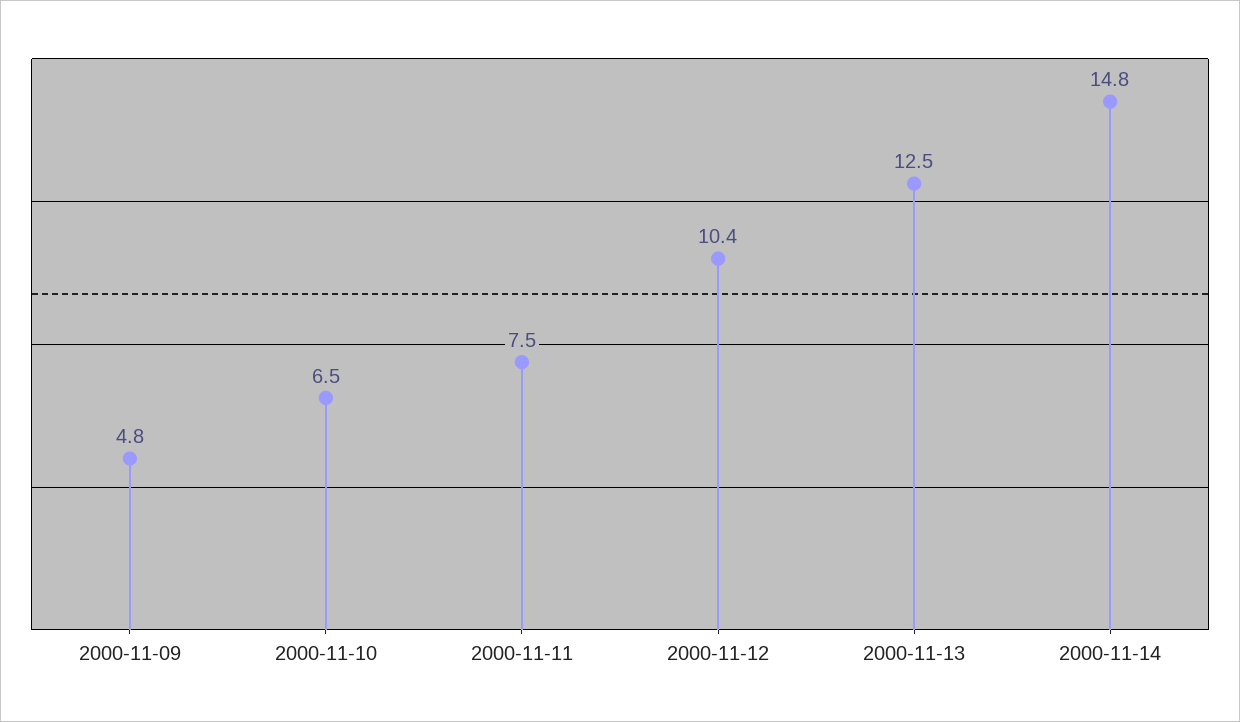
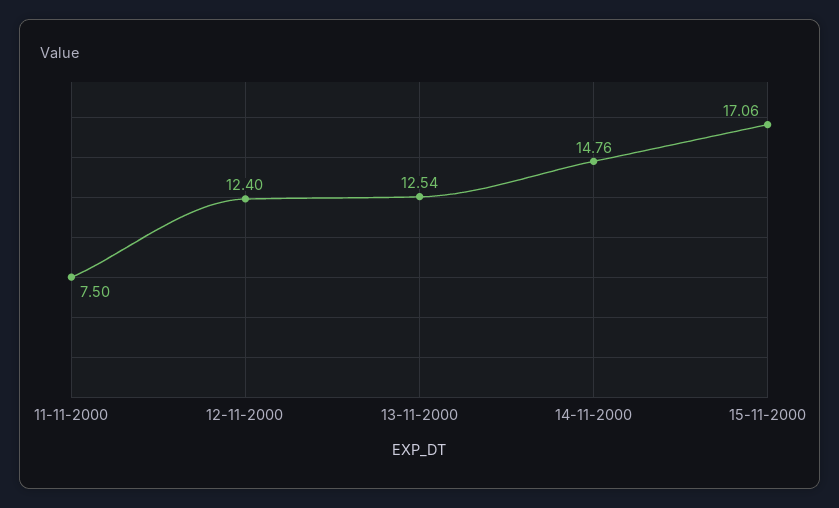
2000-11-09: 4.8 -> none
2000-11-10: 6.5 -> none
2000-11-12: 10.4 -> 12.4
15-11-2000: none -> 17.06

